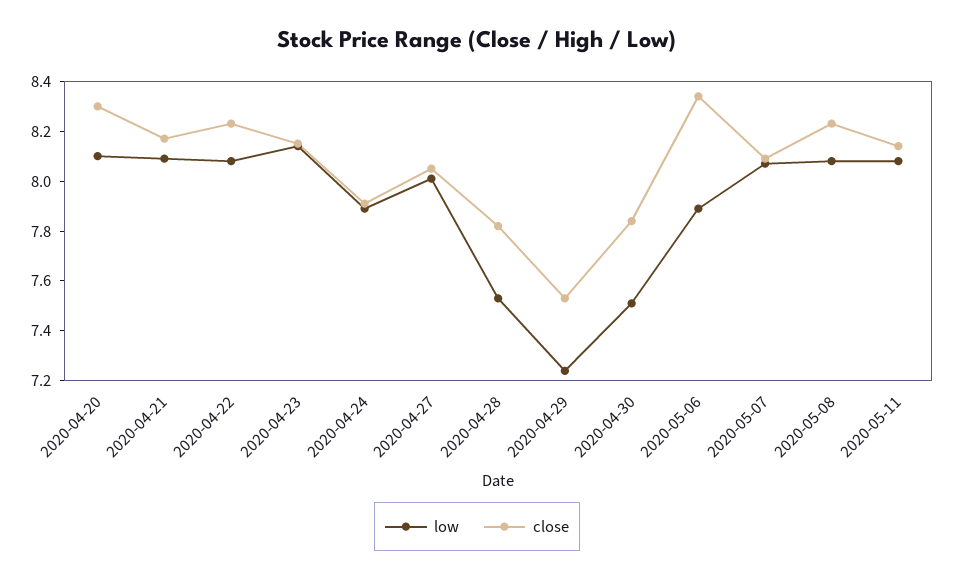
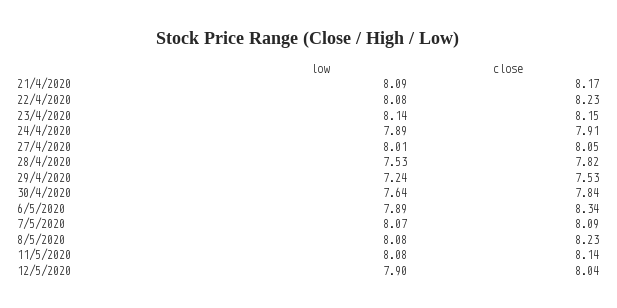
low, 2020-04-20: 8.1 -> none
close, 2020-04-20: 8.3 -> none
low, 2020-04-30: 7.5 -> 7.64
low, 12/5/2020: none -> 7.9
close, 12/5/2020: none -> 8.04

